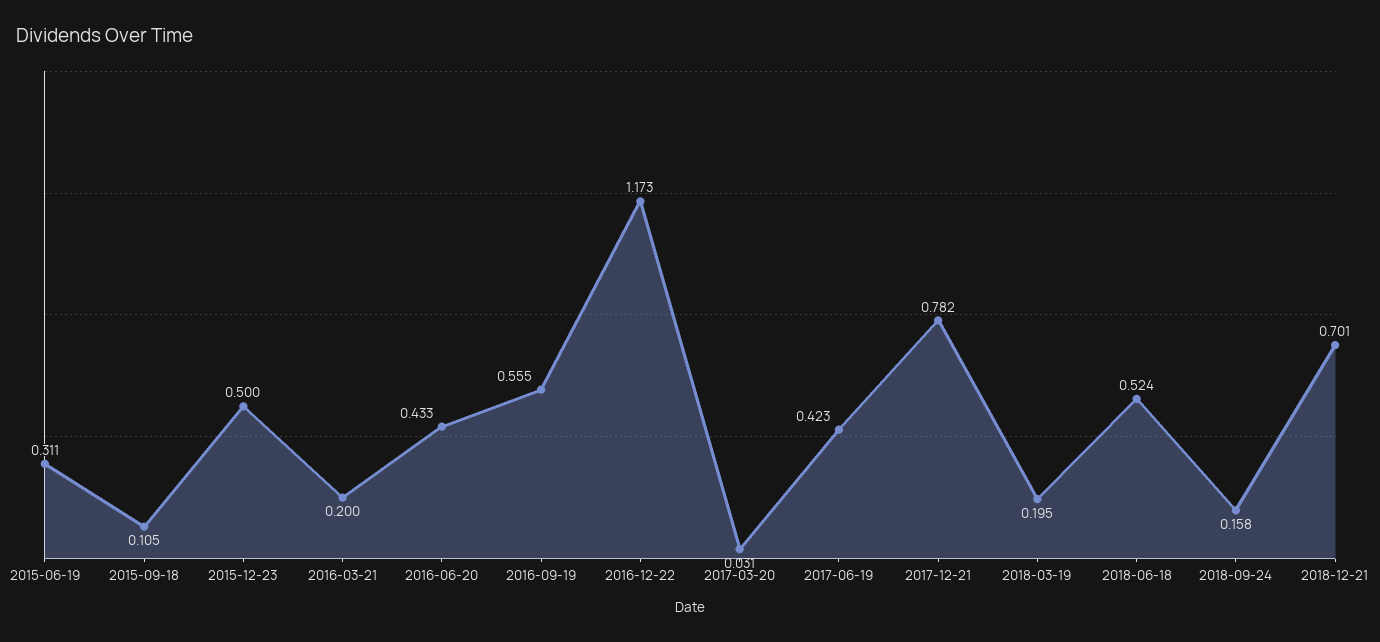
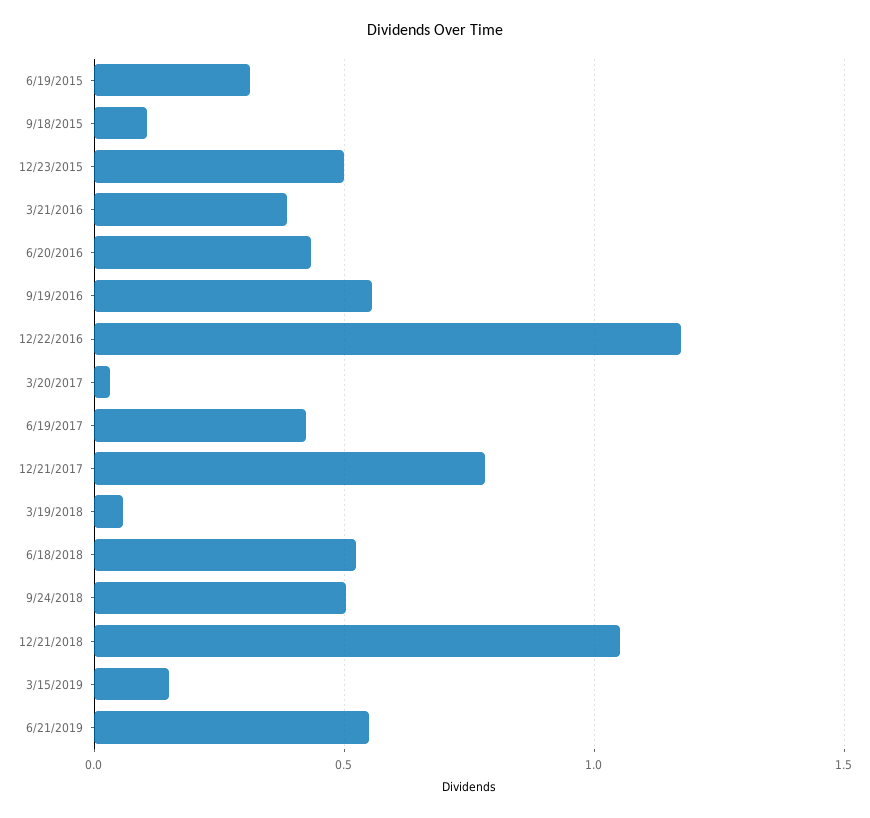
2016-03-21: 0.2 -> 0.4
2018-03-19: 0.195 -> 0.05
2018-09-24: 0.158 -> 0.5
2018-12-21: 0.701 -> 1.05
3/15/2019: none -> 0.15
6/21/2019: none -> 0.55

